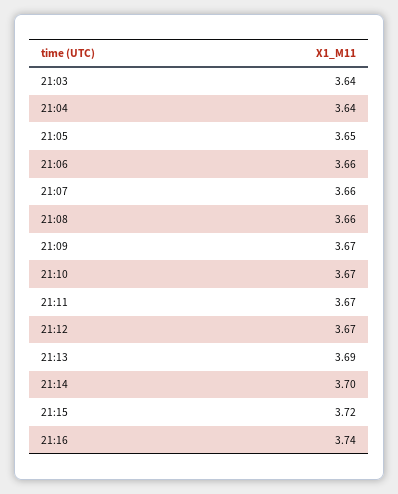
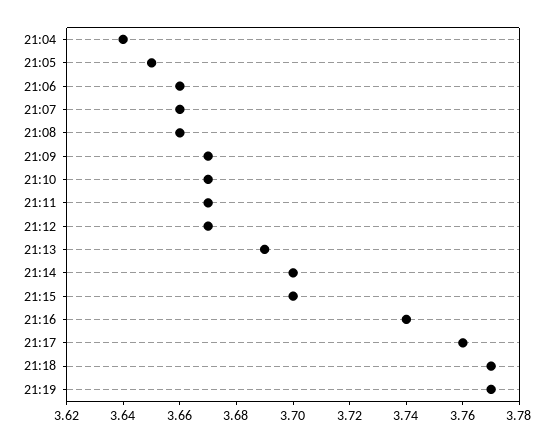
21:03: 3.64 -> none
21:15: 3.72 -> 3.7
21:17: none -> 3.76
21:18: none -> 3.77
21:19: none -> 3.77

